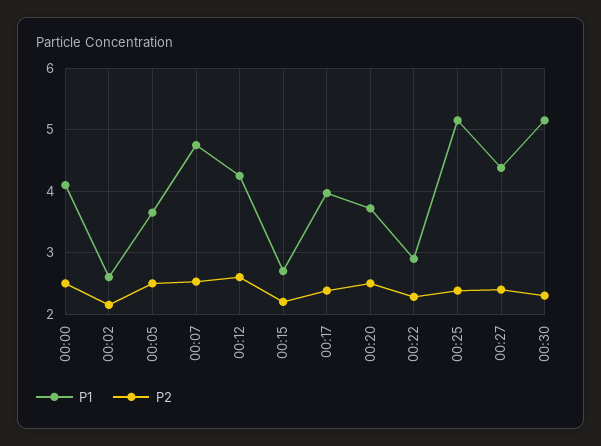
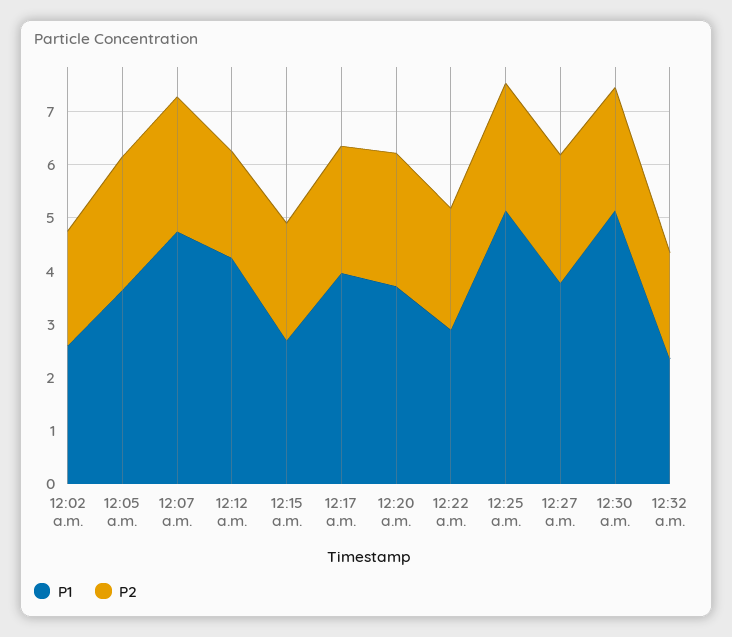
P1, 00:00: 4.1 -> none
P2, 00:00: 2.5 -> none
P2, 00:12: 2.6 -> 2
P1, 00:27: 4.4 -> 3.8
P1, 12:32 a.m.: none -> 2.4
P2, 12:32 a.m.: none -> 2

